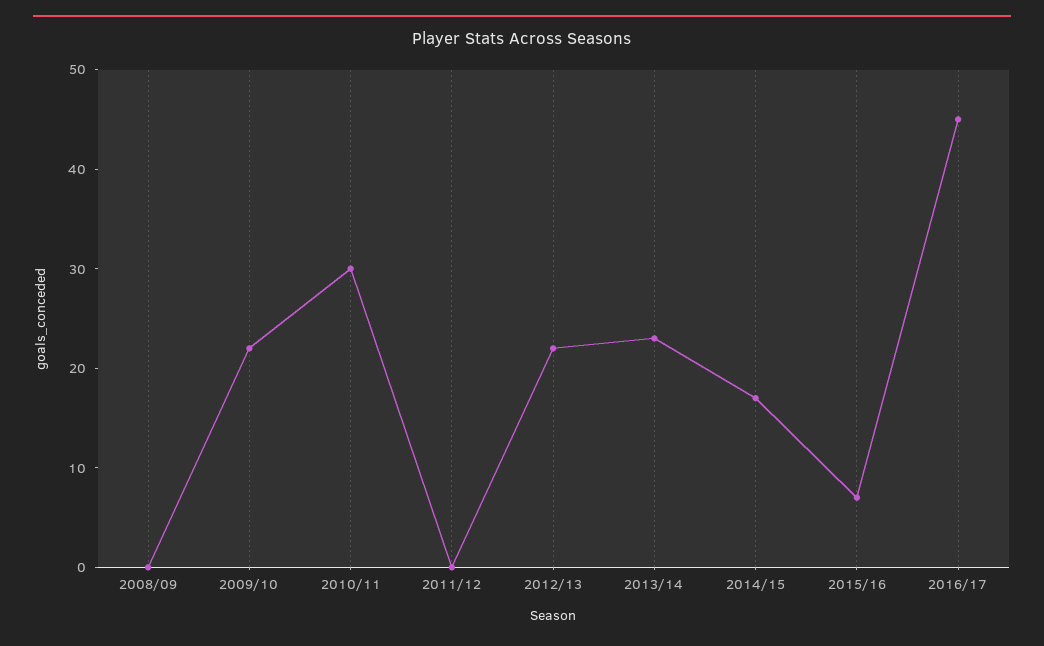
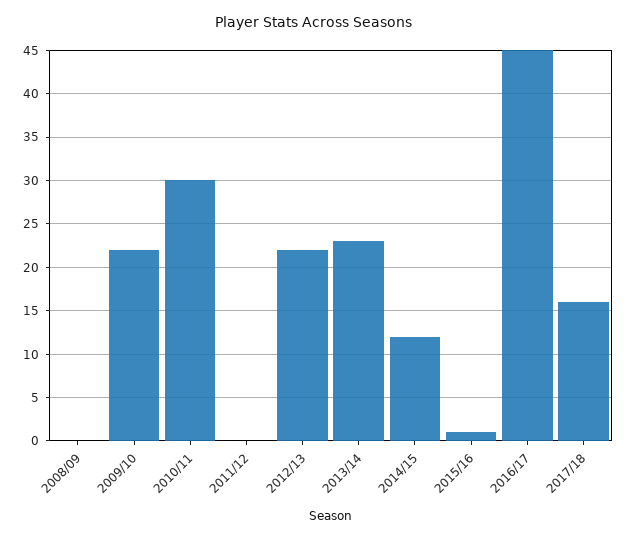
2014/15: 17 -> 12
2015/16: 7 -> 1
2017/18: none -> 16

